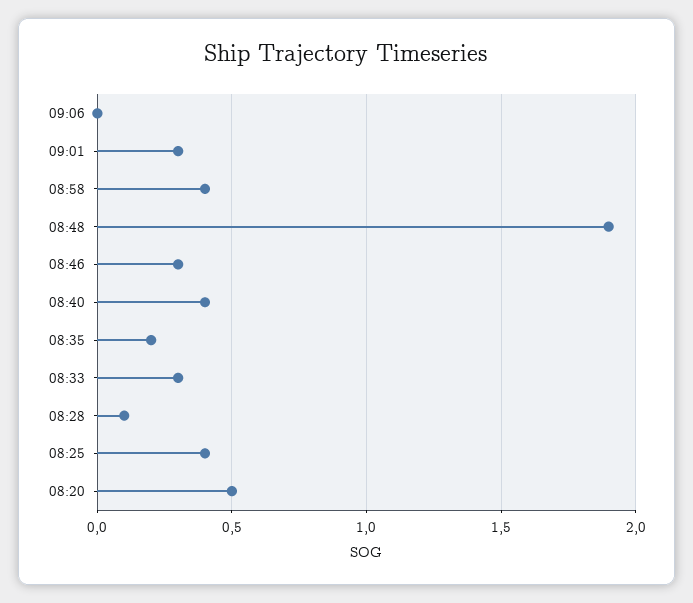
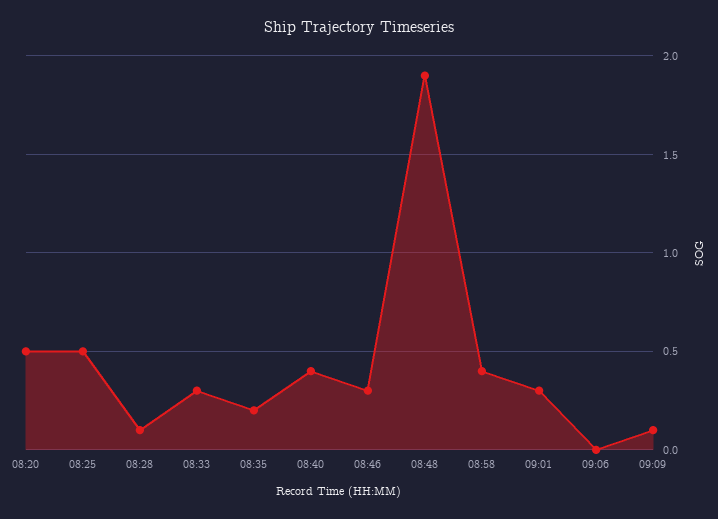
08:25: 0.4 -> 0.5
09:09: none -> 0.1

